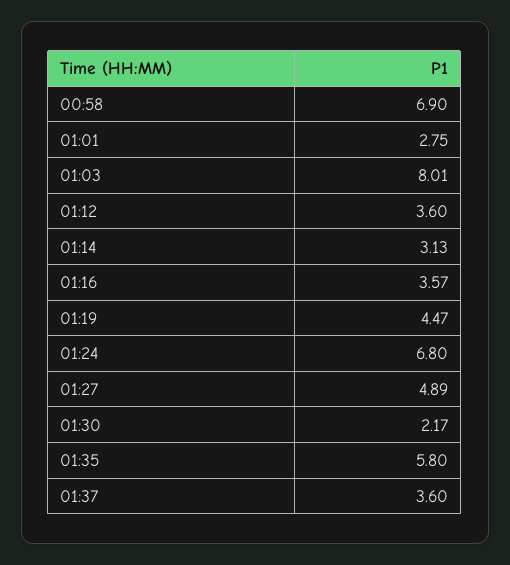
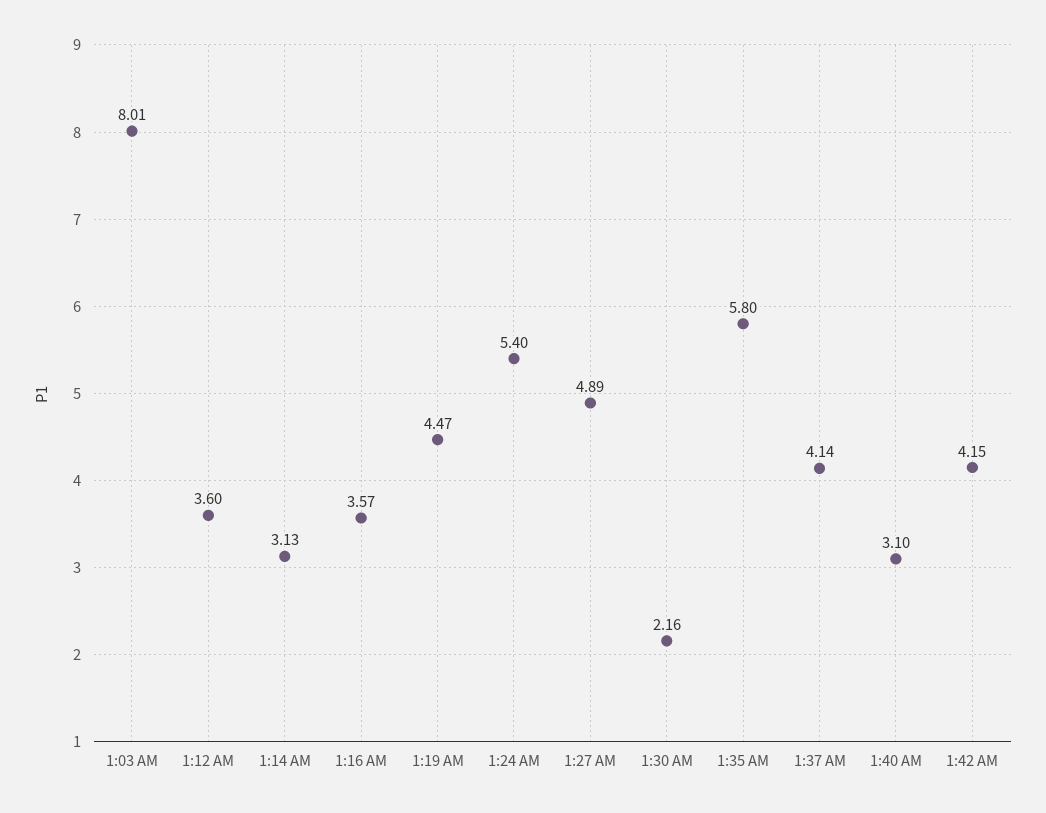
00:58: 6.9 -> none
01:01: 2.75 -> none
01:24: 6.8 -> 5.4
01:30: 2.17 -> 2.16
01:37: 3.6 -> 4.14
1:40 AM: none -> 3.1
1:42 AM: none -> 4.15

